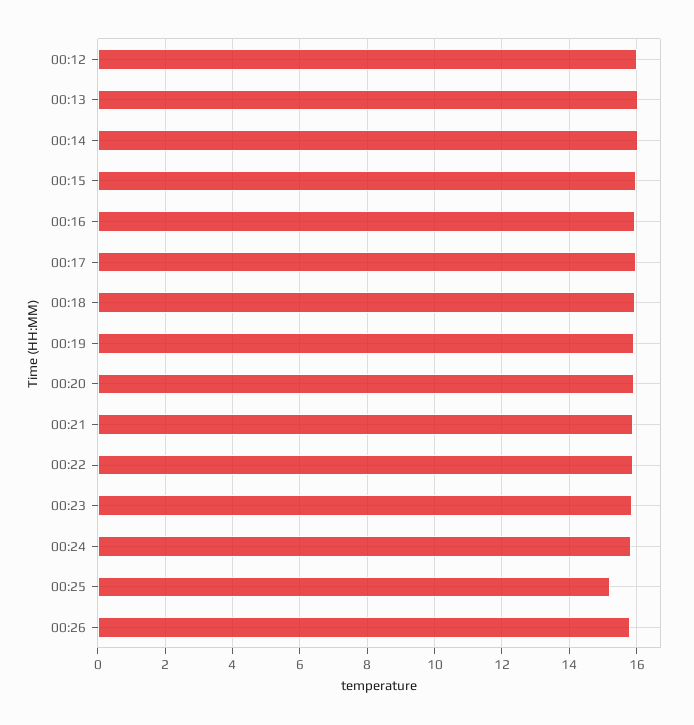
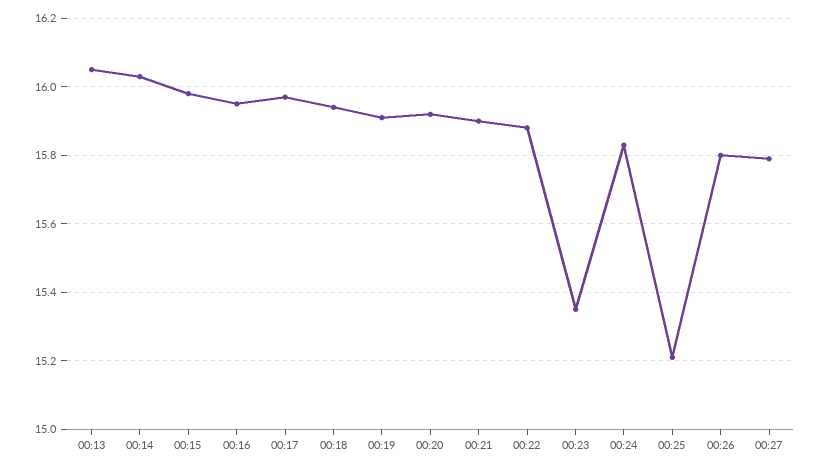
00:12: 16 -> none
00:23: 15.8 -> 15.35
00:27: none -> 15.8

